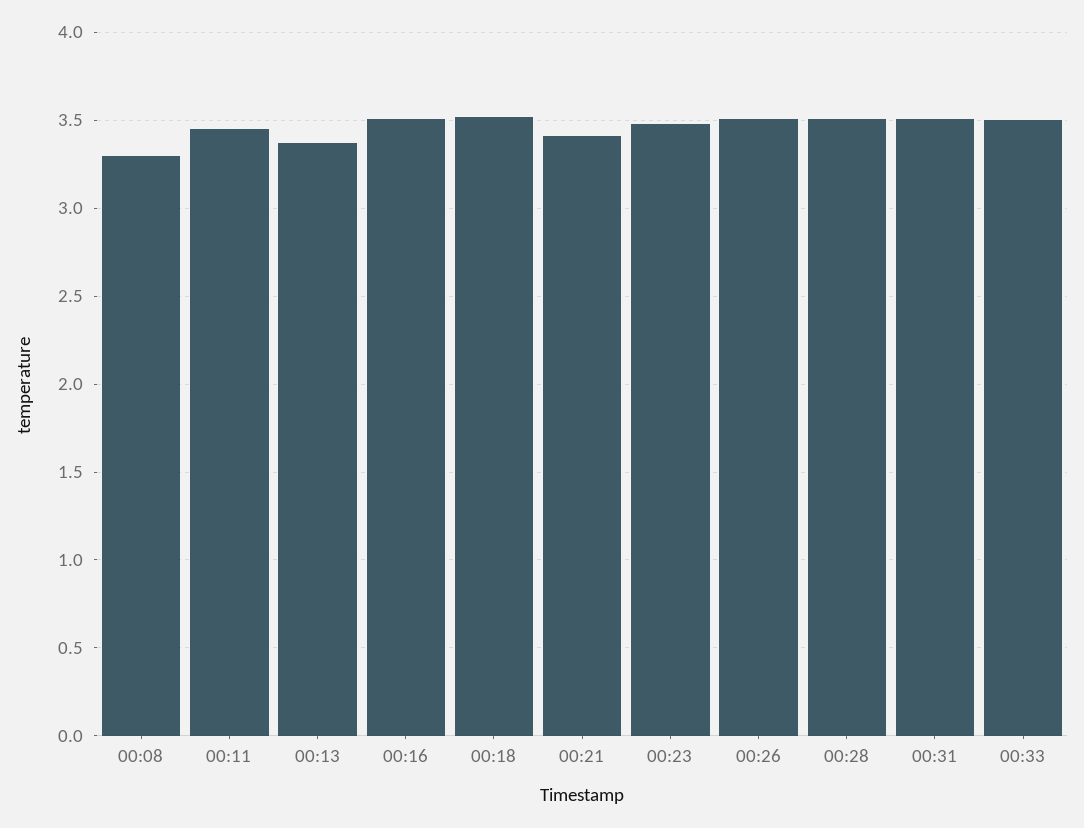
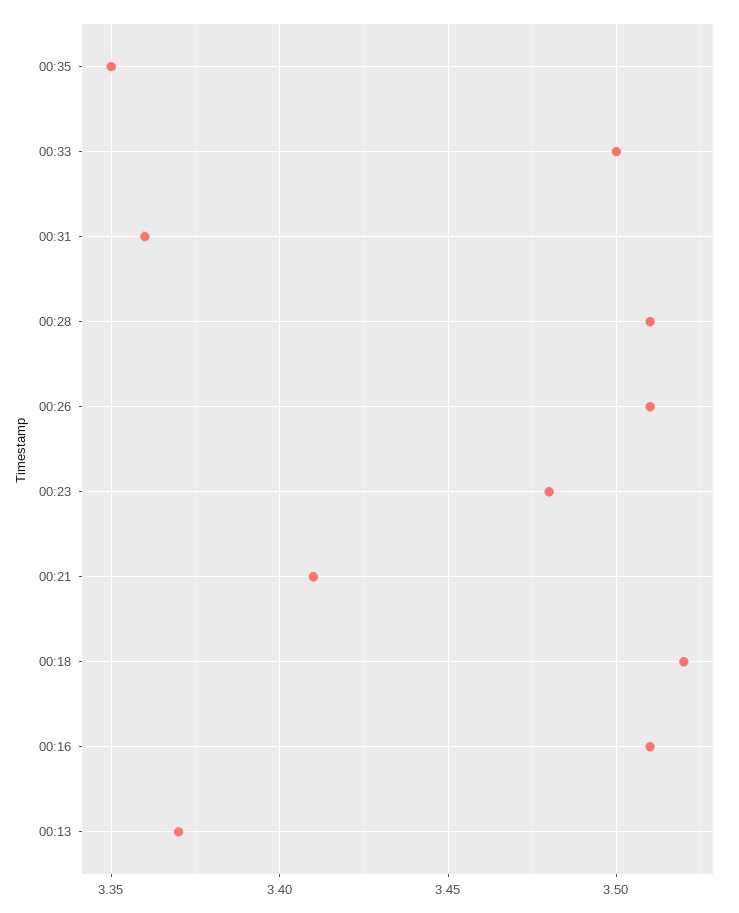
00:08: 3.3 -> none
00:11: 3.45 -> none
00:31: 3.5 -> 3.36
00:35: none -> 3.35

